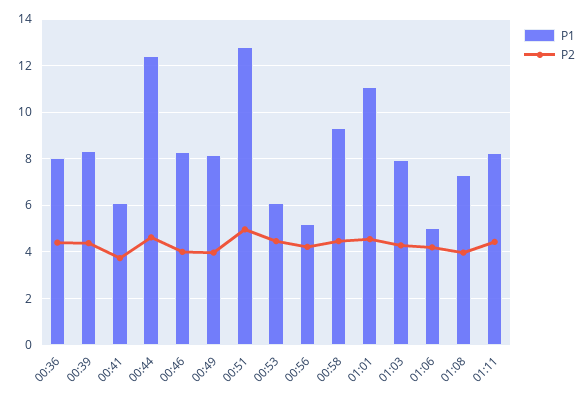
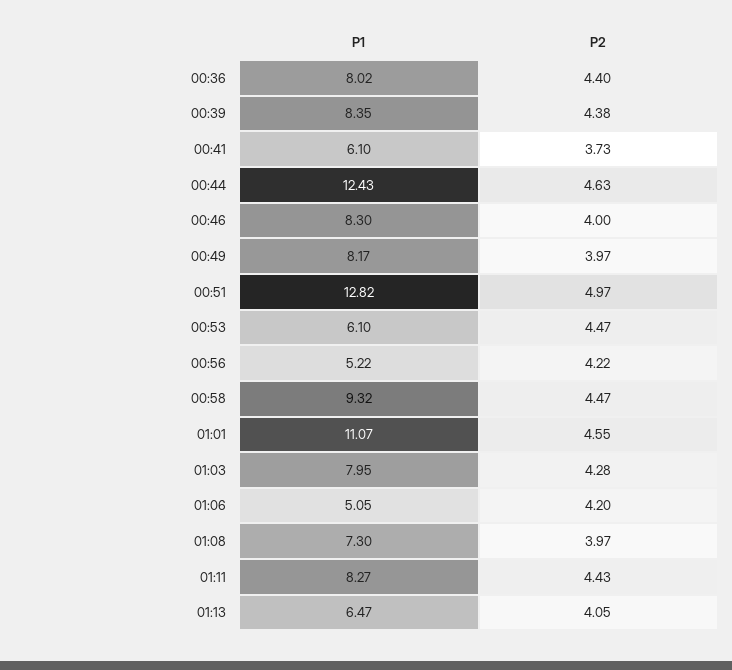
P1, 01:13: none -> 6.47
P2, 01:13: none -> 4.05

